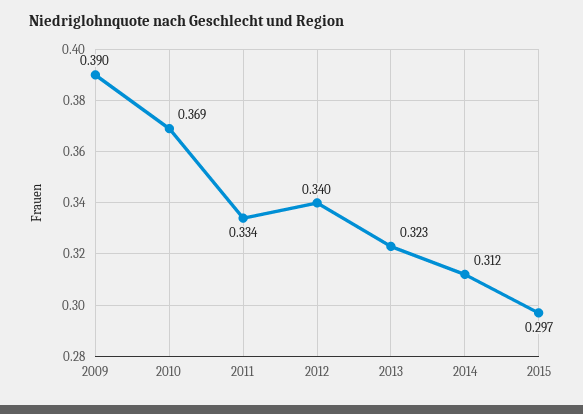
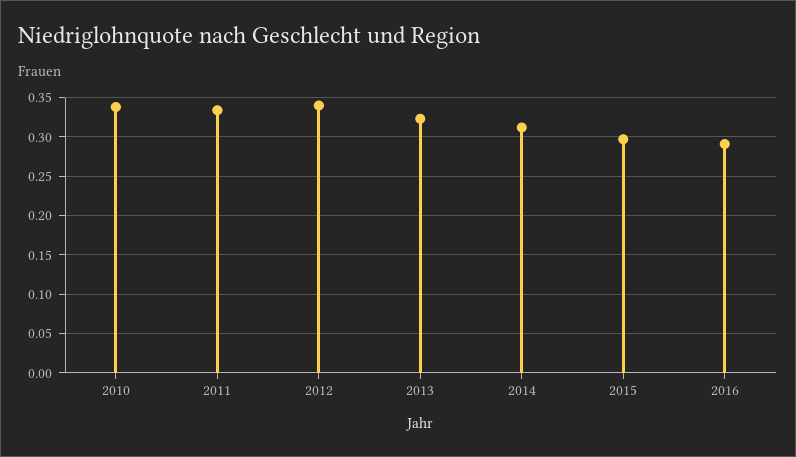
2009: 0.39 -> none
2010: 0.369 -> 0.34
2016: none -> 0.29

